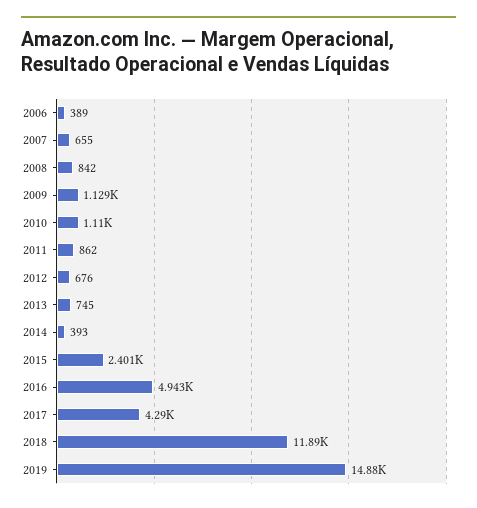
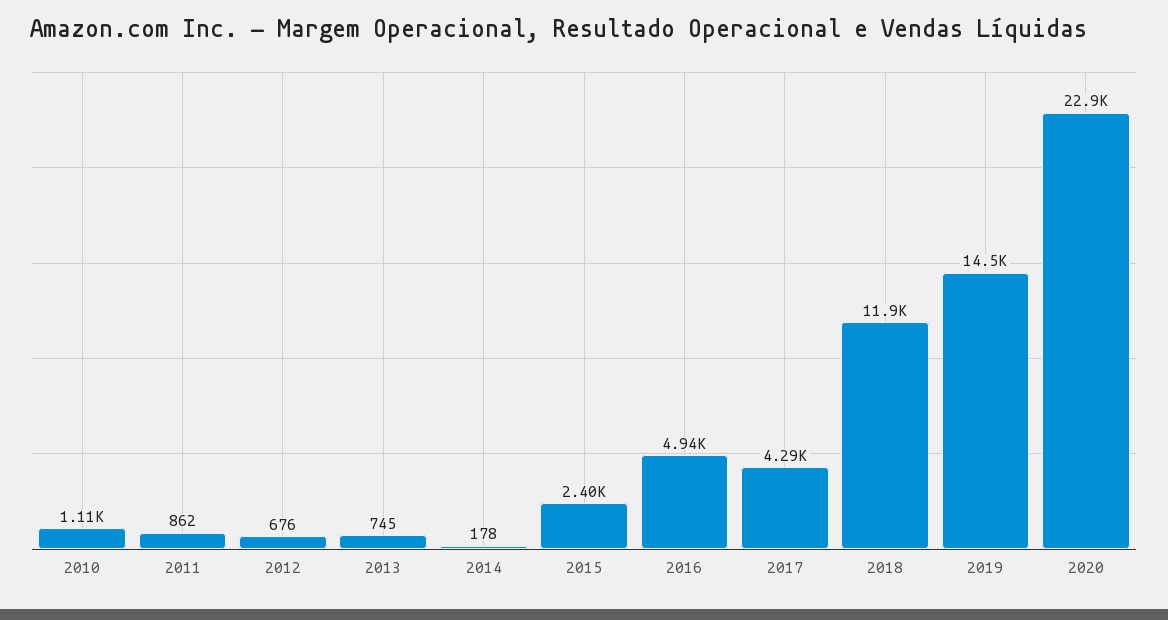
2006: 389 -> none
2007: 655 -> none
2008: 842 -> none
2009: 1129 -> none
2014: 393 -> 178
2019: 14880 -> 14500
2020: none -> 22900

